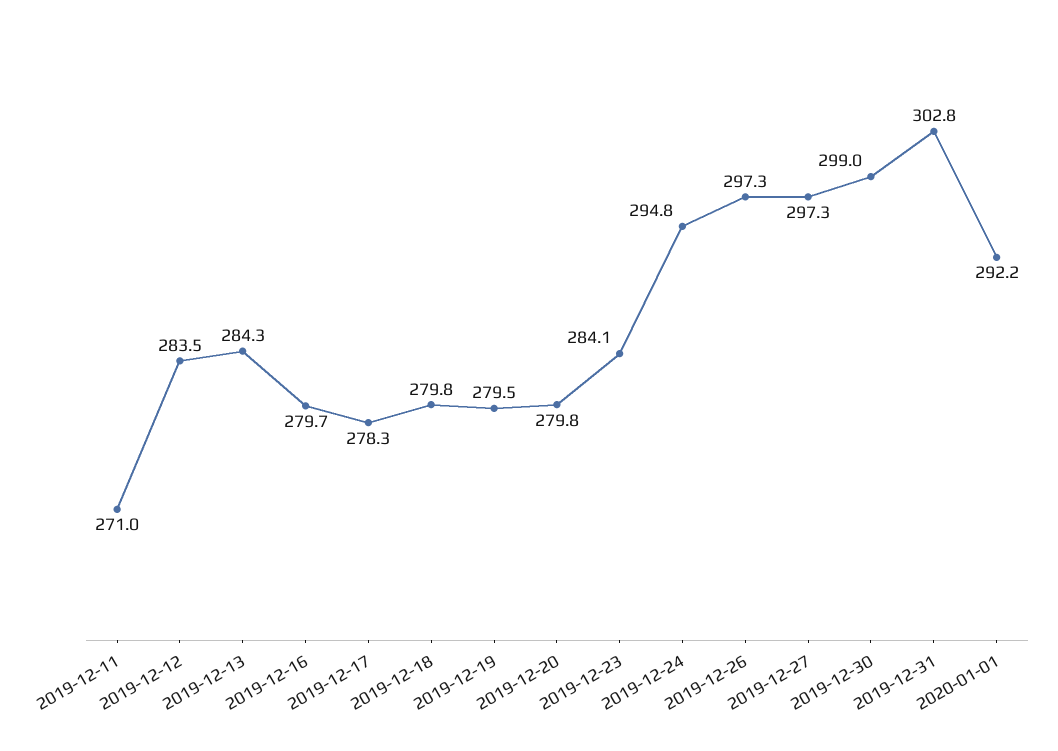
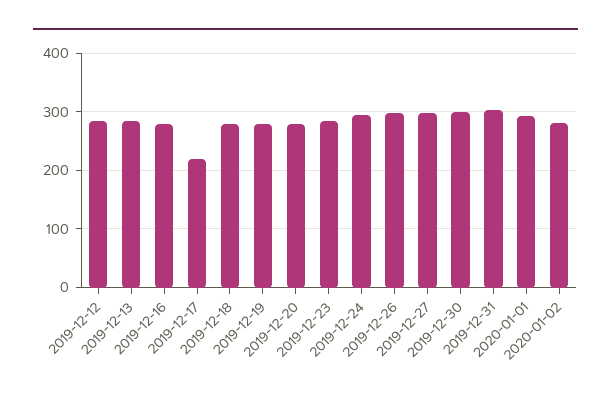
2019-12-11: 271 -> none
2019-12-17: 278.3 -> 220
2020-01-02: none -> 280

